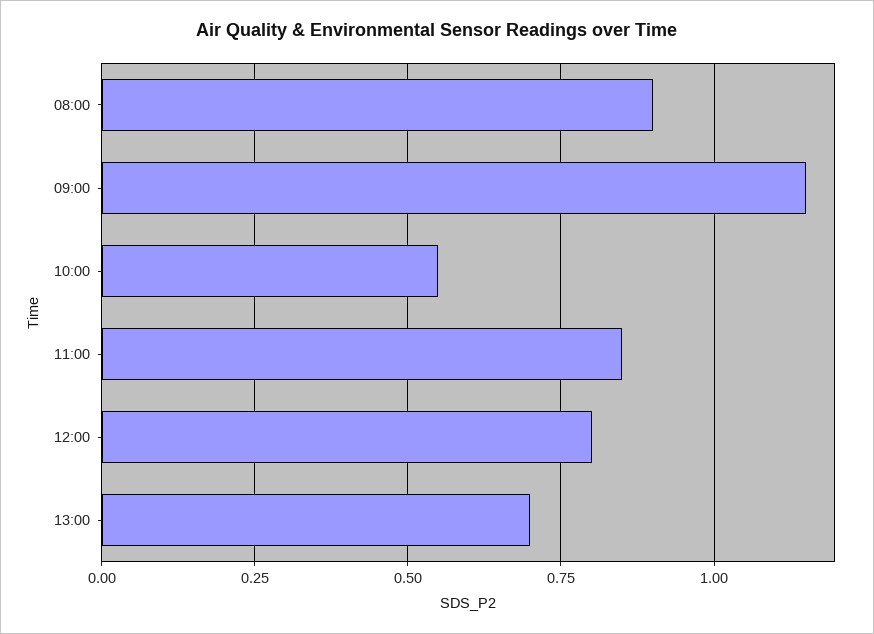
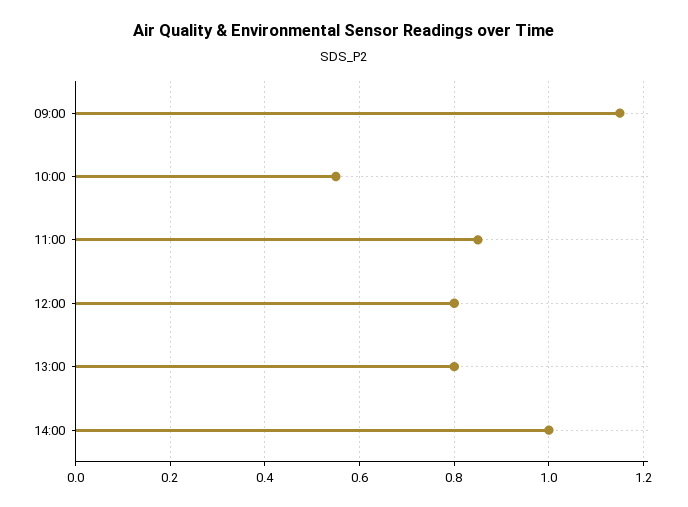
08:00: 0.9 -> none
13:00: 0.7 -> 0.8
14:00: none -> 1

